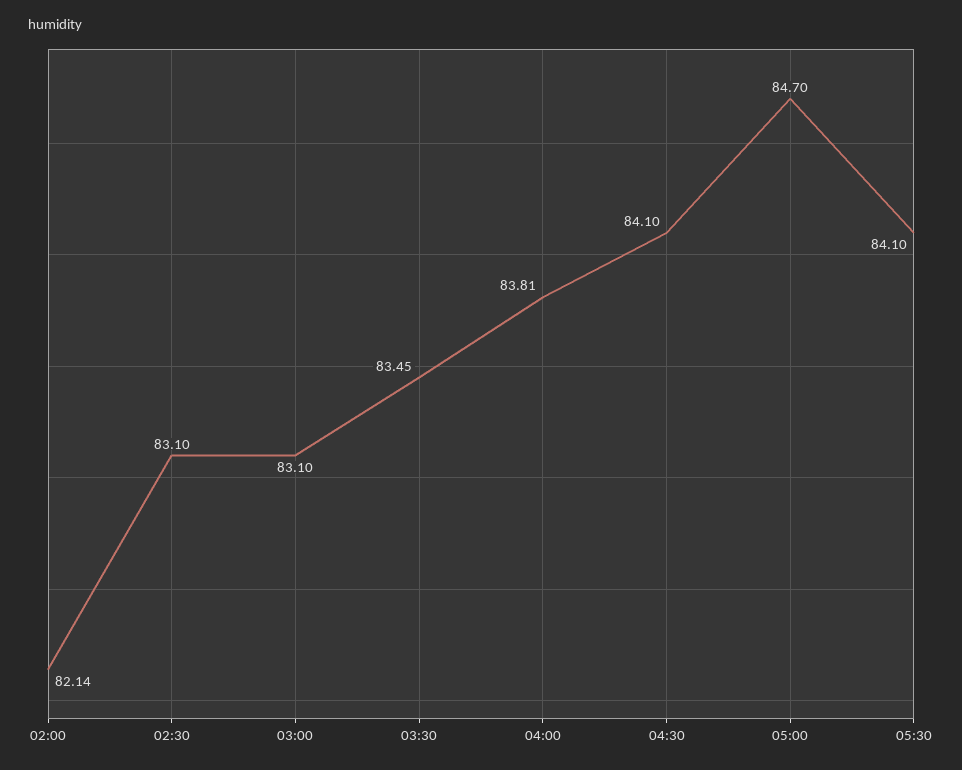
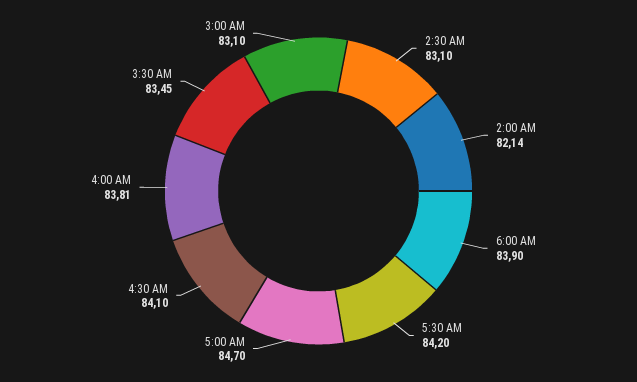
05:30: 84.1 -> 84.2
6:00 AM: none -> 83.9

